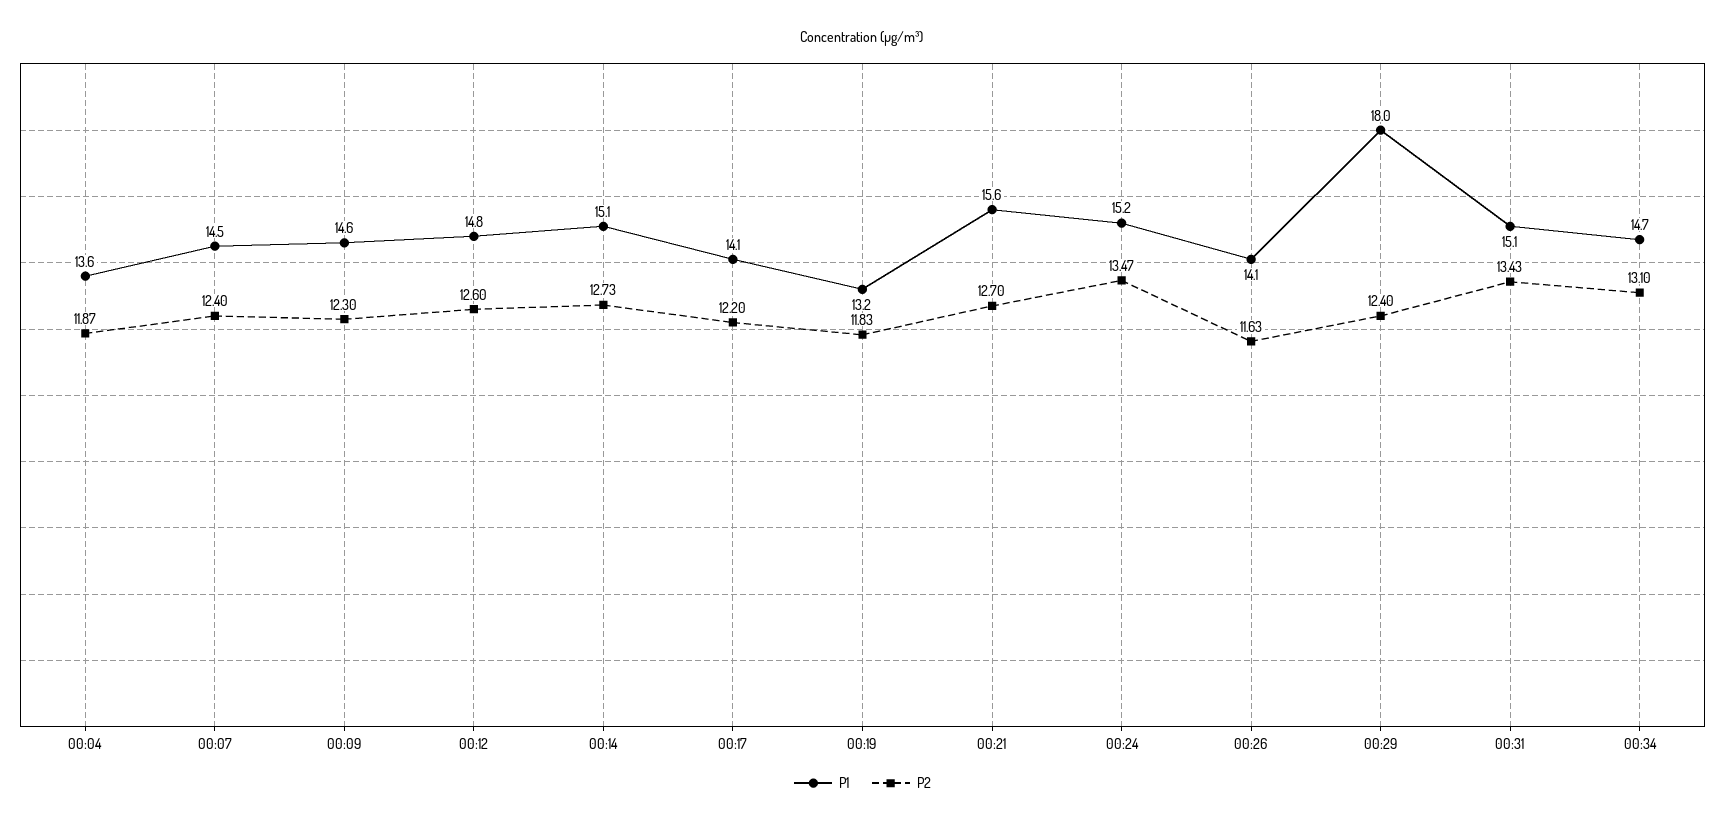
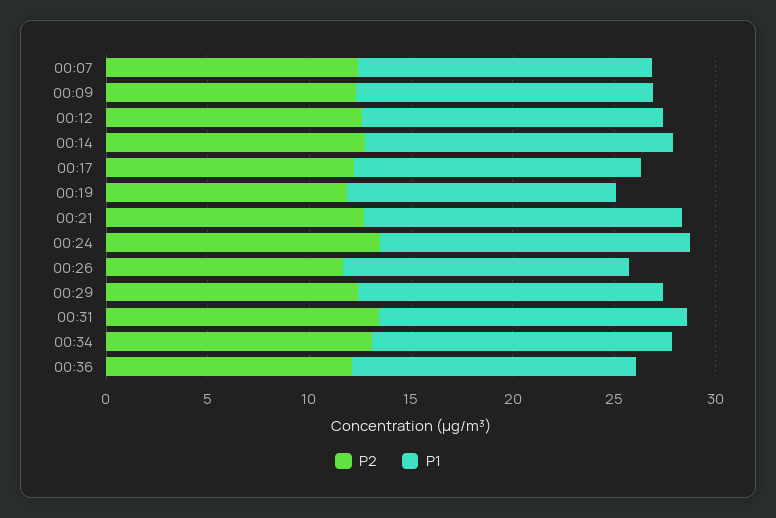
P1, 00:04: 13.6 -> none
P2, 00:04: 11.87 -> none
P1, 00:29: 18 -> 15
P2, 00:36: none -> 12
P1, 00:36: none -> 14

